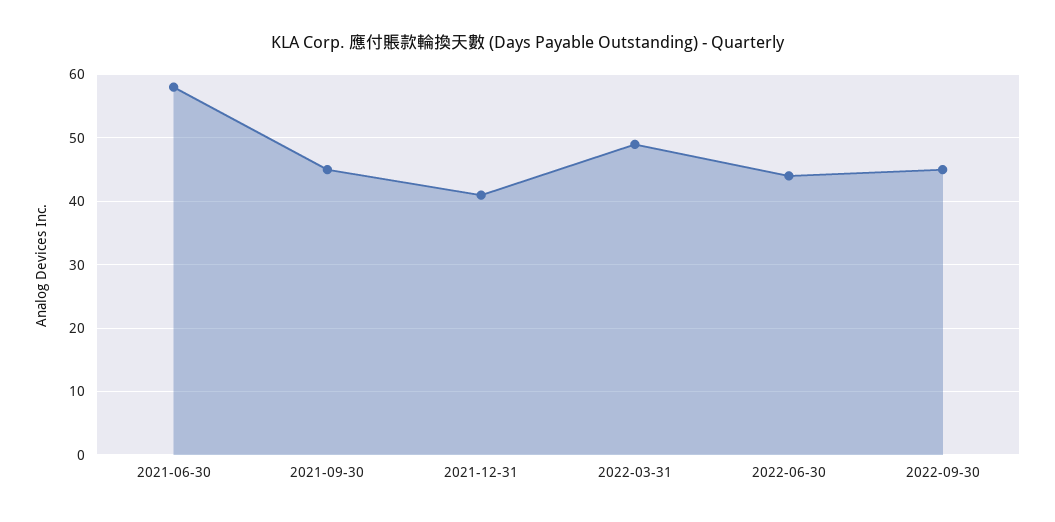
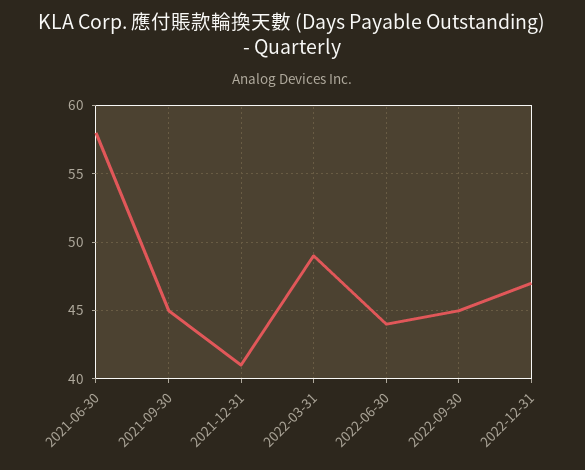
2022-12-31: none -> 47

